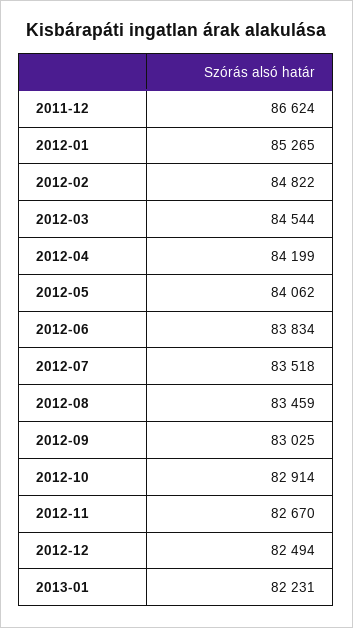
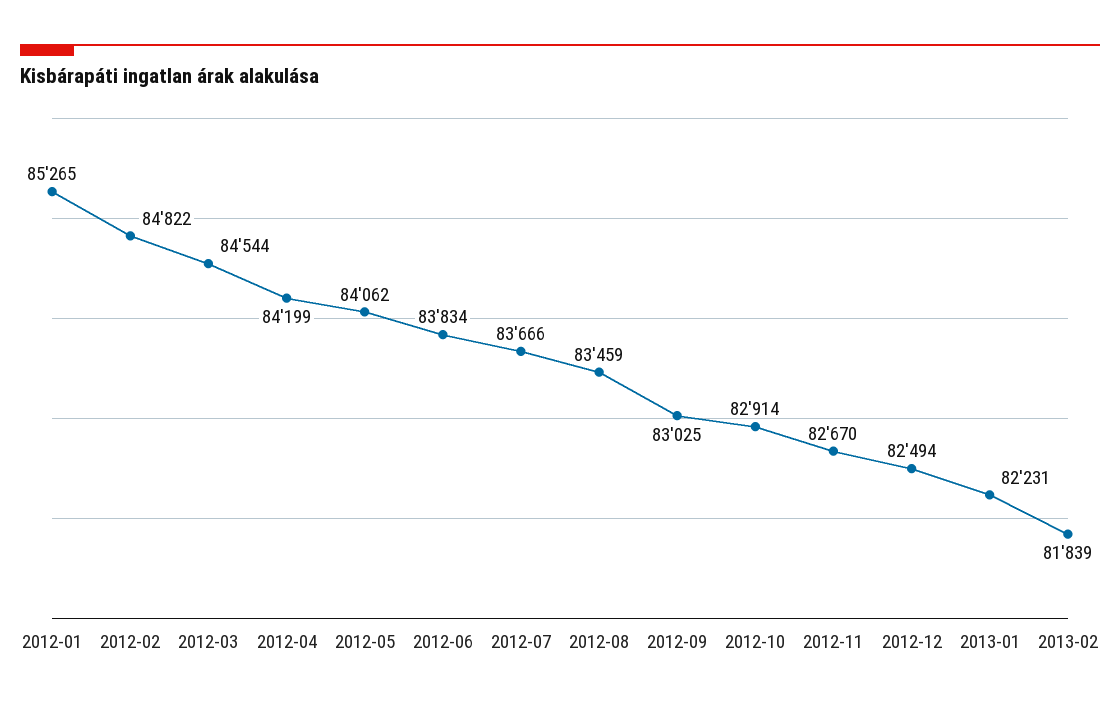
2011-12: 86624 -> none
2012-07: 83518 -> 83666
2013-02: none -> 81839

